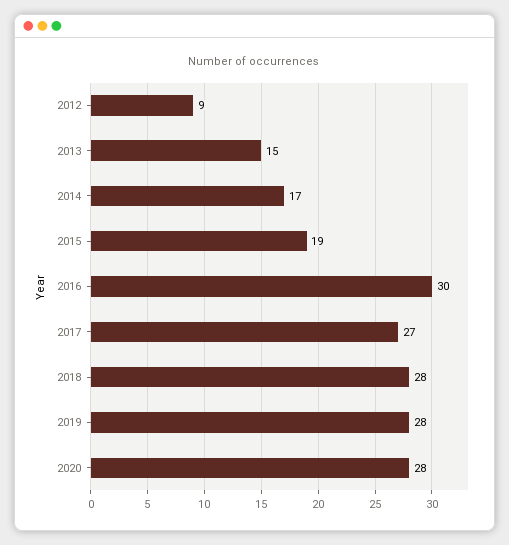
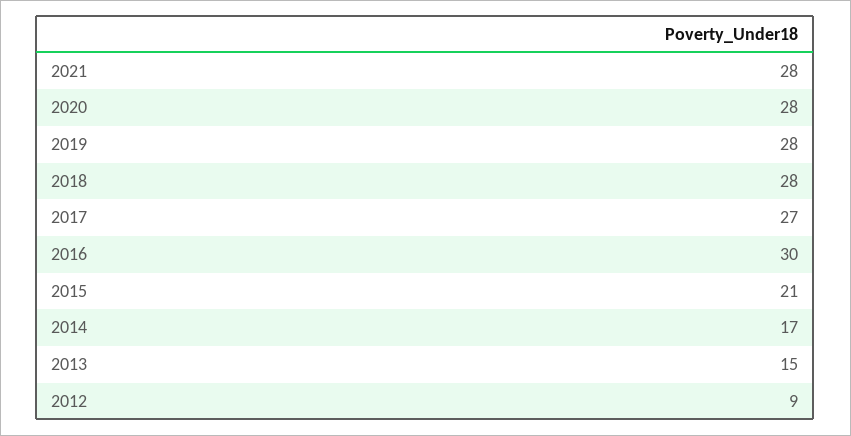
2015: 19 -> 21
2021: none -> 28

